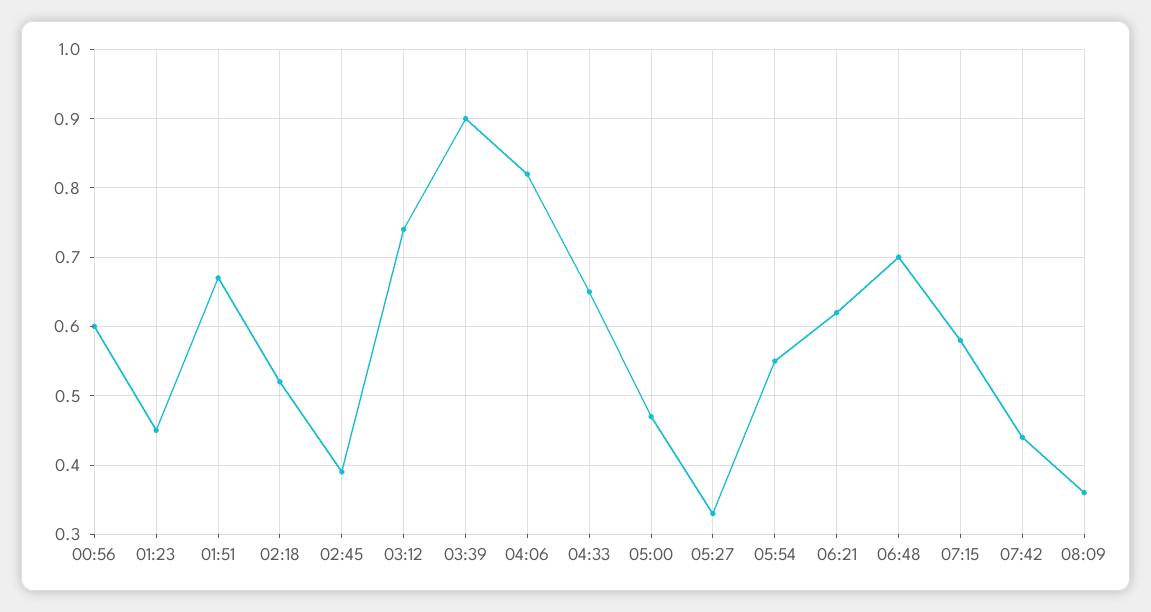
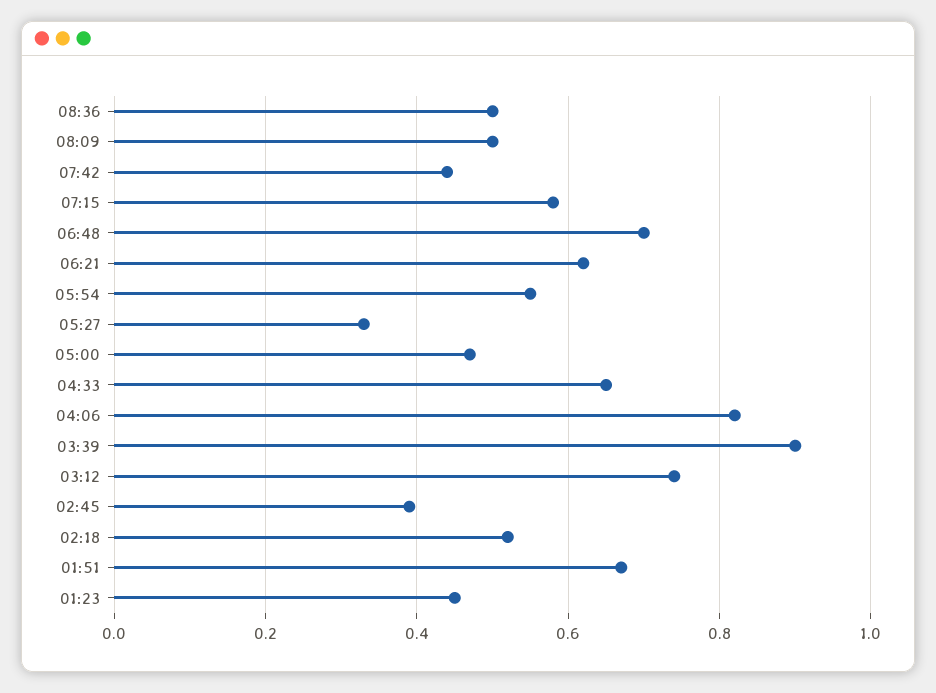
00:56: 0.6 -> none
08:09: 0.36 -> 0.5
08:36: none -> 0.5

